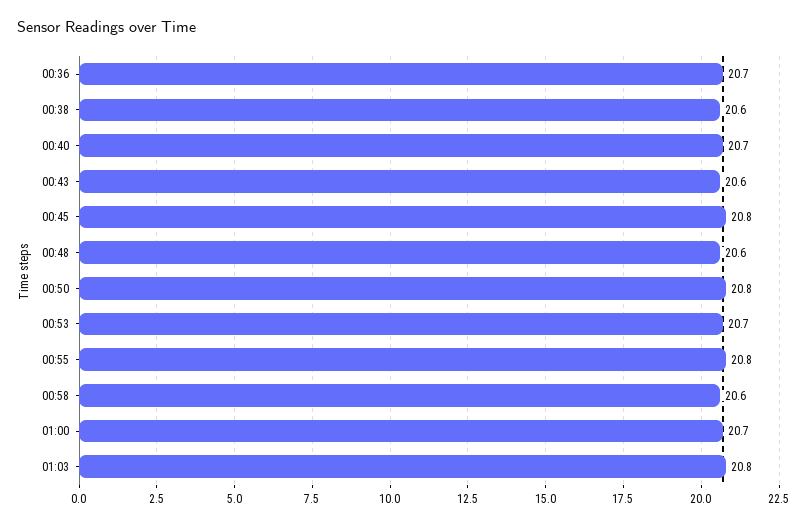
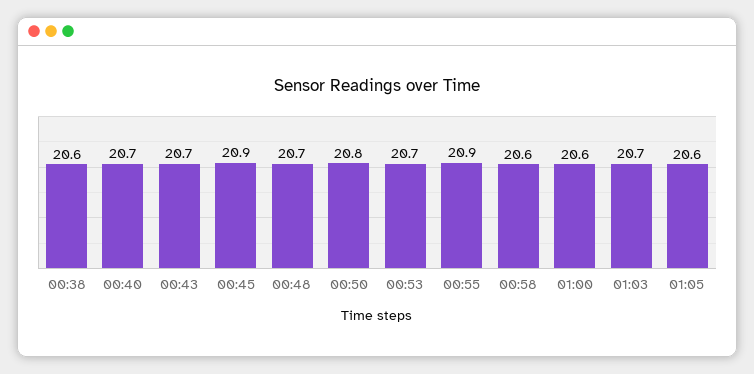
00:36: 20.7 -> none
00:43: 20.6 -> 20.7
00:45: 20.8 -> 20.9
00:48: 20.6 -> 20.7
00:55: 20.8 -> 20.9
01:00: 20.7 -> 20.6
01:03: 20.8 -> 20.7
01:05: none -> 20.6

